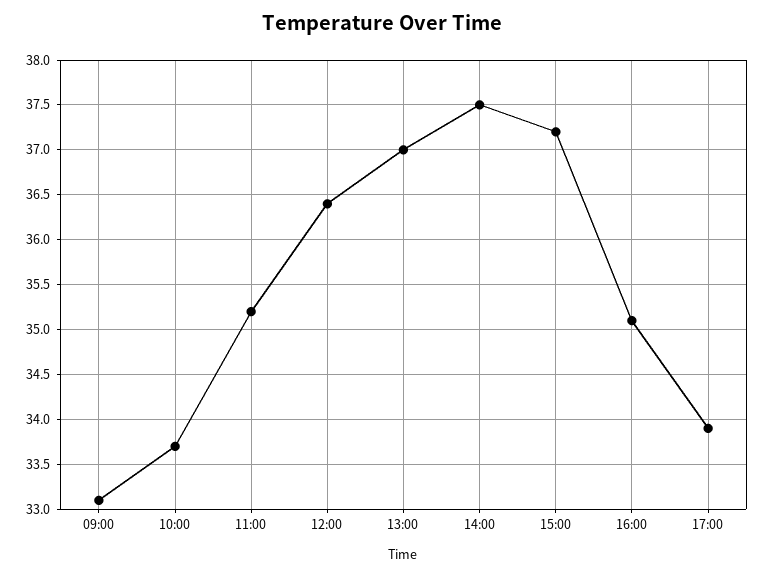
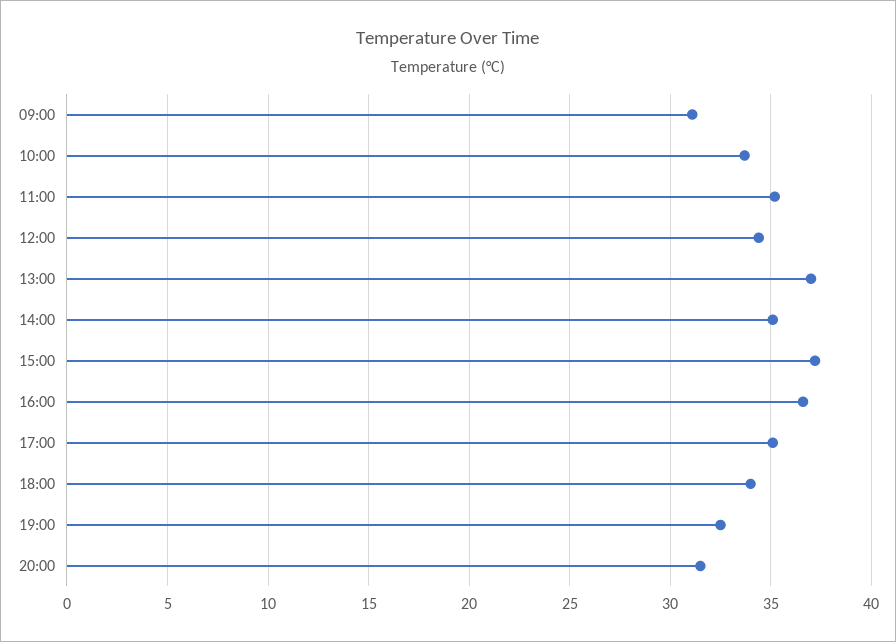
09:00: 33.1 -> 31
12:00: 36.4 -> 34.5
14:00: 37.5 -> 35
16:00: 35.1 -> 36.5
17:00: 33.9 -> 35
18:00: none -> 34
19:00: none -> 32.5
20:00: none -> 31.5

